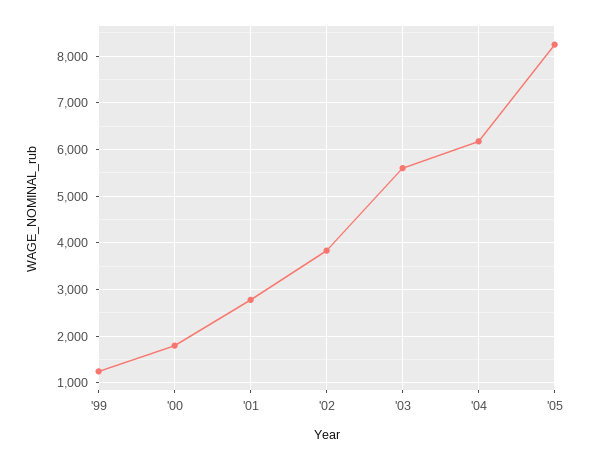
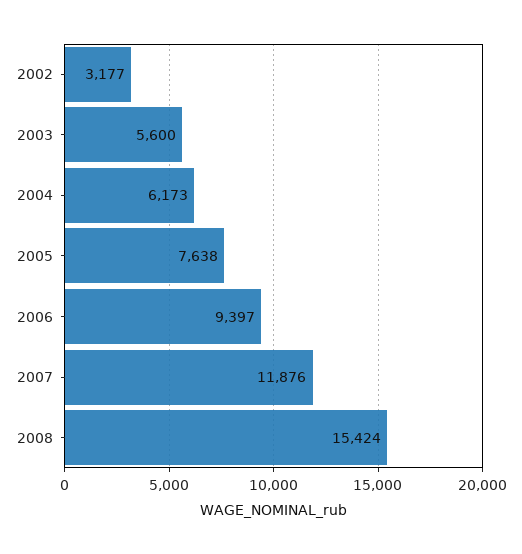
'99: 1200 -> none
'00: 1800 -> none
'01: 2800 -> none
'02: 3800 -> 3177
'05: 8200 -> 7638
2006: none -> 9397
2007: none -> 11876
2008: none -> 15424

